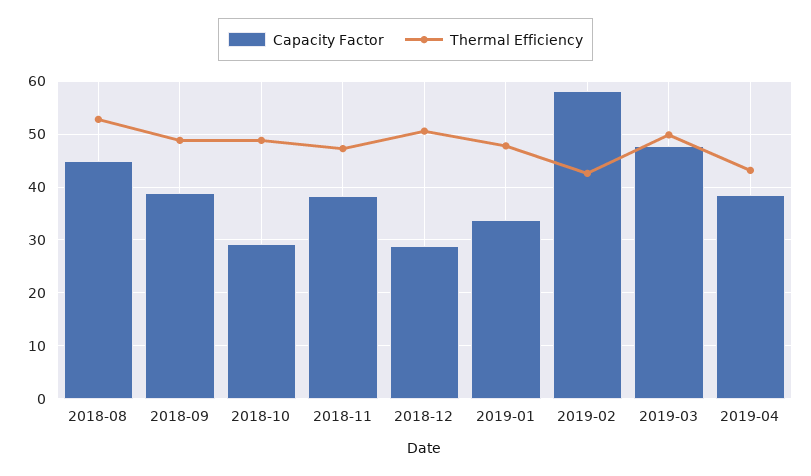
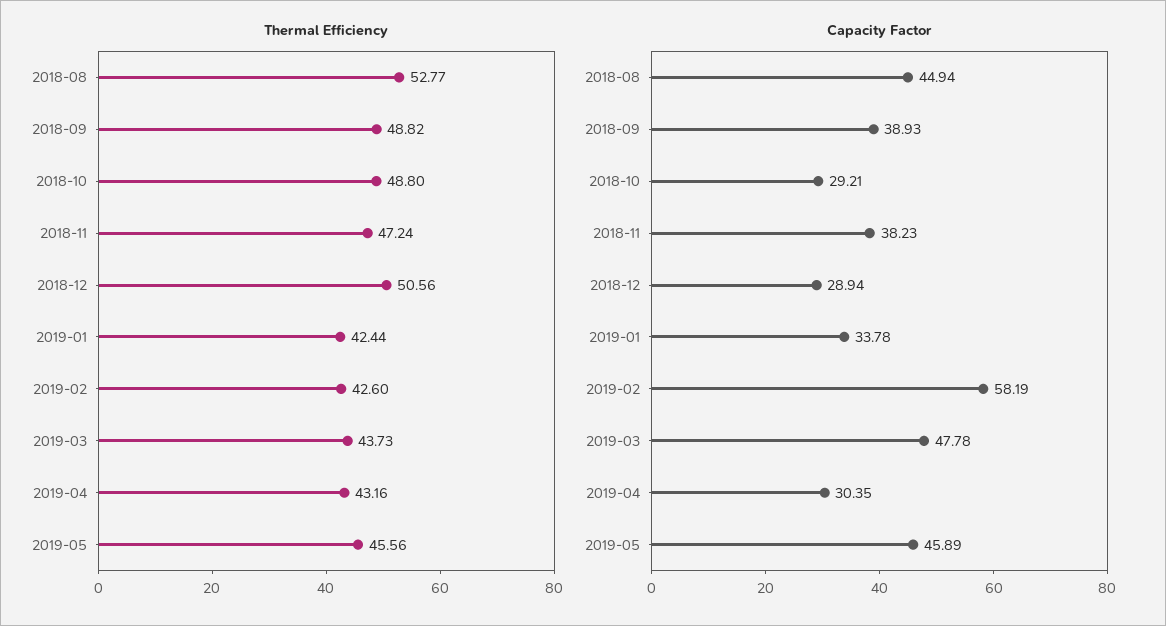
Thermal Efficiency, 2019-01: 48 -> 42.44
Thermal Efficiency, 2019-03: 50 -> 43.73
Capacity Factor, 2019-04: 38 -> 30.35
Thermal Efficiency, 2019-05: none -> 45.56
Capacity Factor, 2019-05: none -> 45.89

